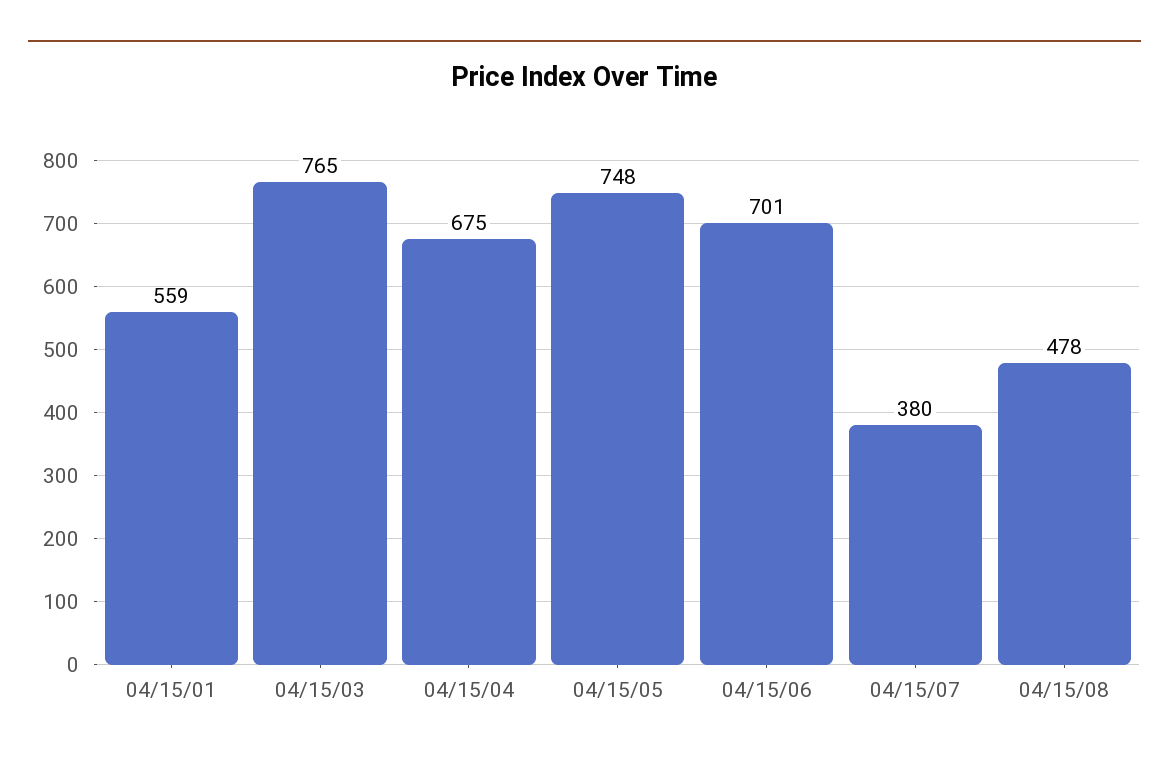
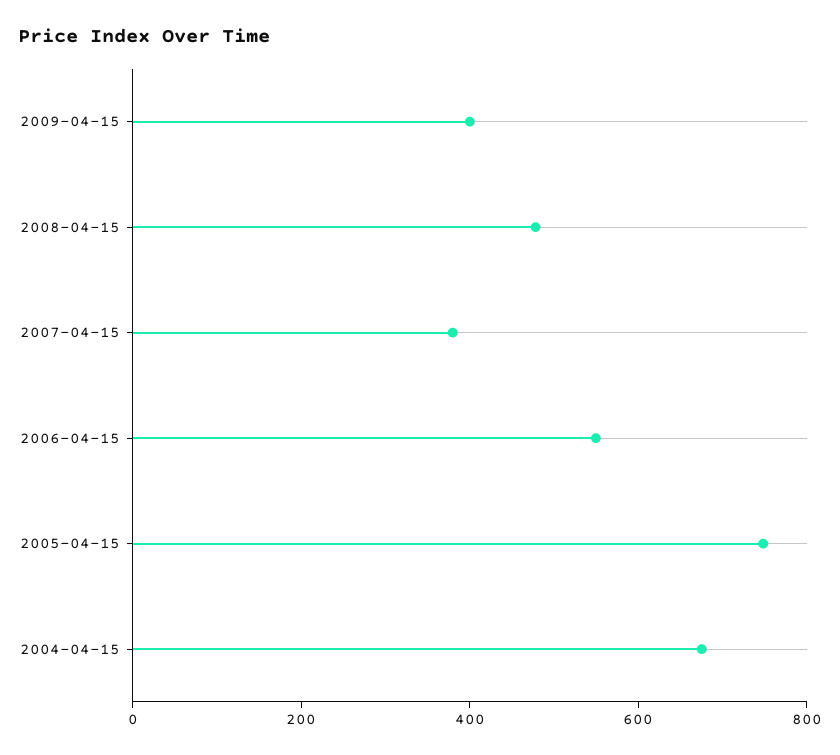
04/15/01: 559 -> none
04/15/03: 765 -> none
04/15/06: 701 -> 550
2009-04-15: none -> 400

